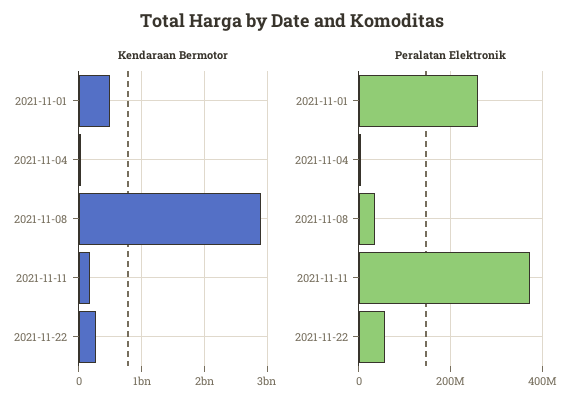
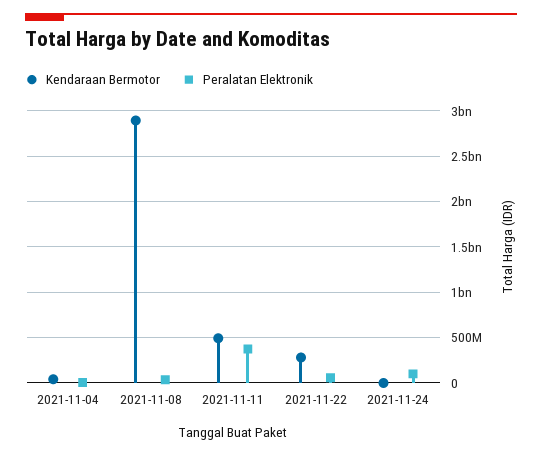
Kendaraan Bermotor, 2021-11-01: 500000000 -> none
Kendaraan Bermotor, 2021-11-11: 200000000 -> 500000000
Peralatan Elektronik, 2021-11-01: 260000000 -> none
Kendaraan Bermotor, 2021-11-24: none -> 0
Peralatan Elektronik, 2021-11-24: none -> 100000000

